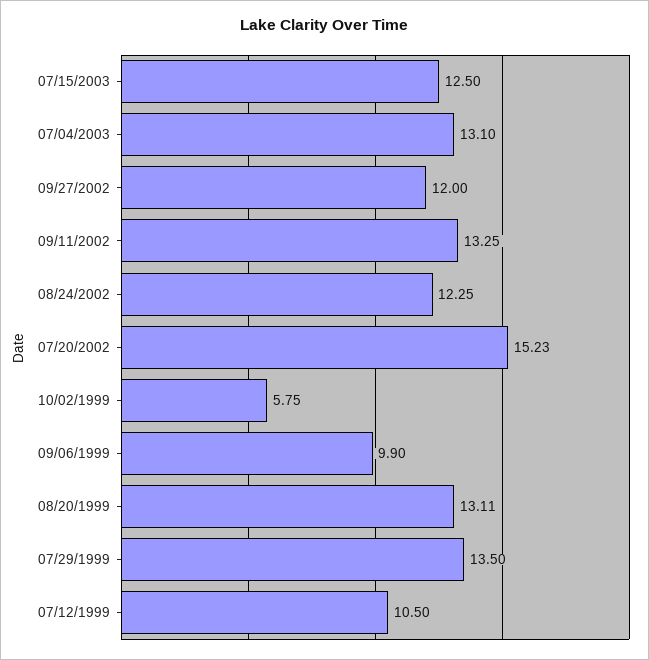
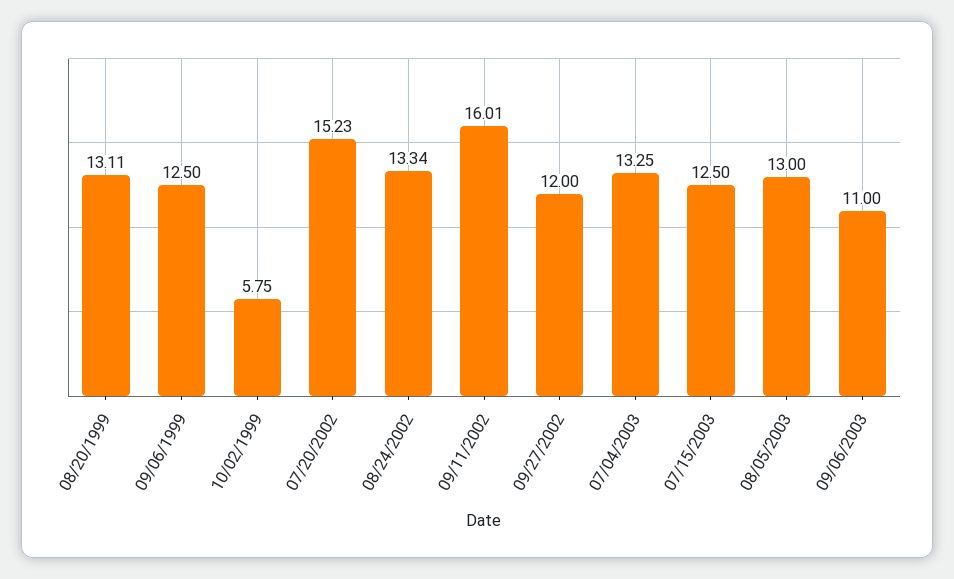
07/04/2003: 13.1 -> 13.25
09/11/2002: 13.25 -> 16.01
08/24/2002: 12.25 -> 13.34
09/06/1999: 9.9 -> 12.5
07/29/1999: 13.5 -> none
07/12/1999: 10.5 -> none
08/05/2003: none -> 13
09/06/2003: none -> 11

